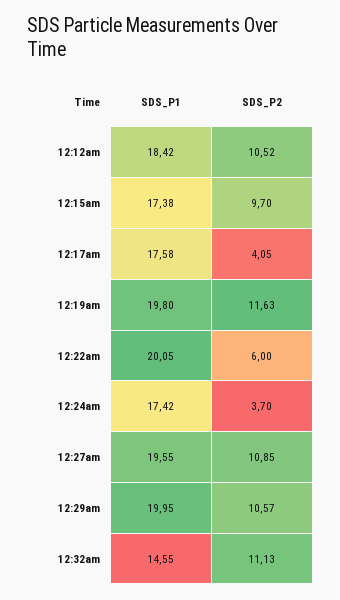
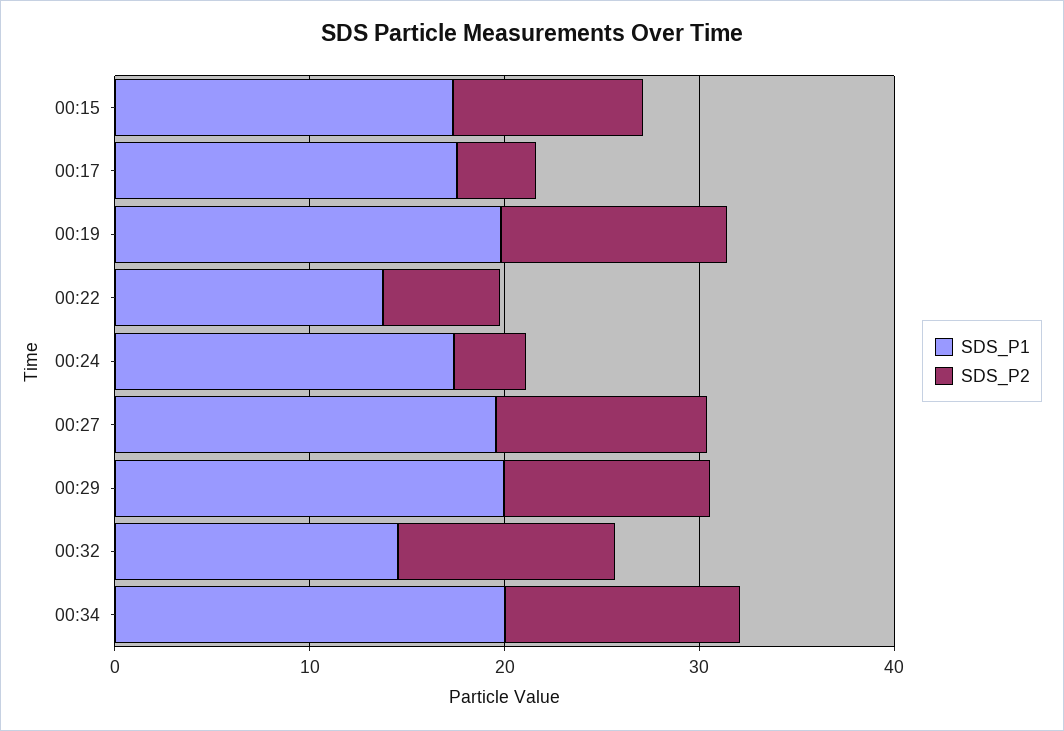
SDS_P1, 12:12am: 18.42 -> none
SDS_P2, 12:12am: 10.52 -> none
SDS_P1, 12:22am: 20.05 -> 14
SDS_P1, 00:34: none -> 20
SDS_P2, 00:34: none -> 12

